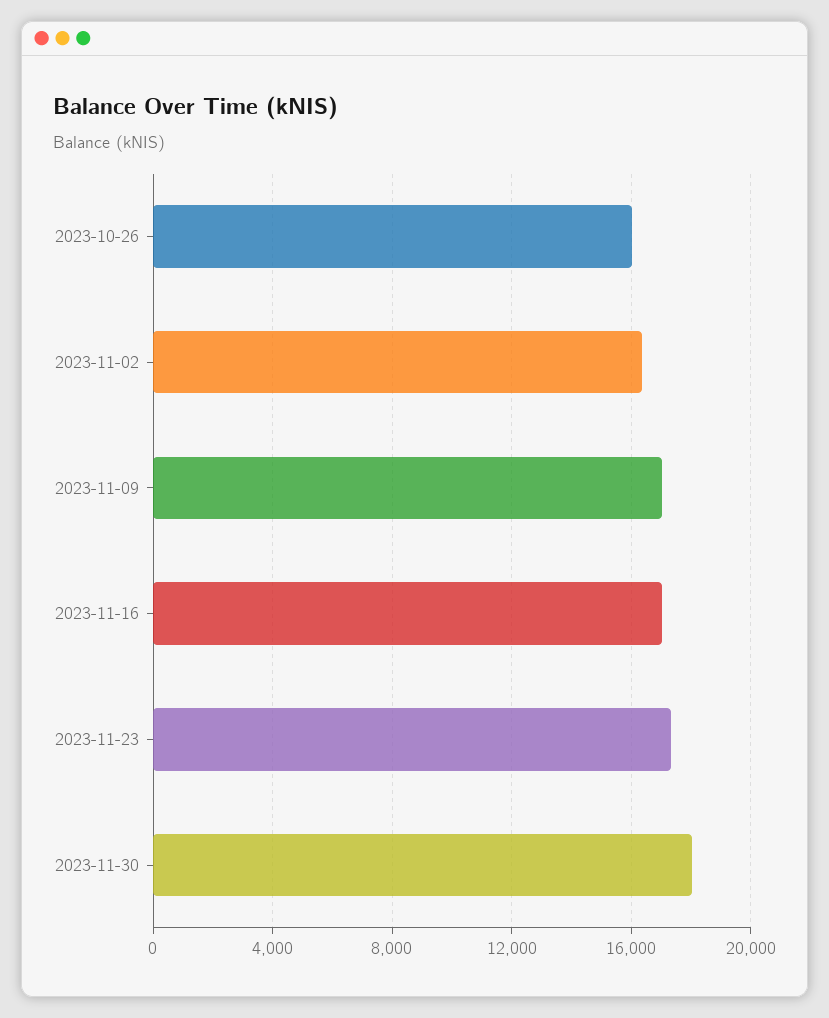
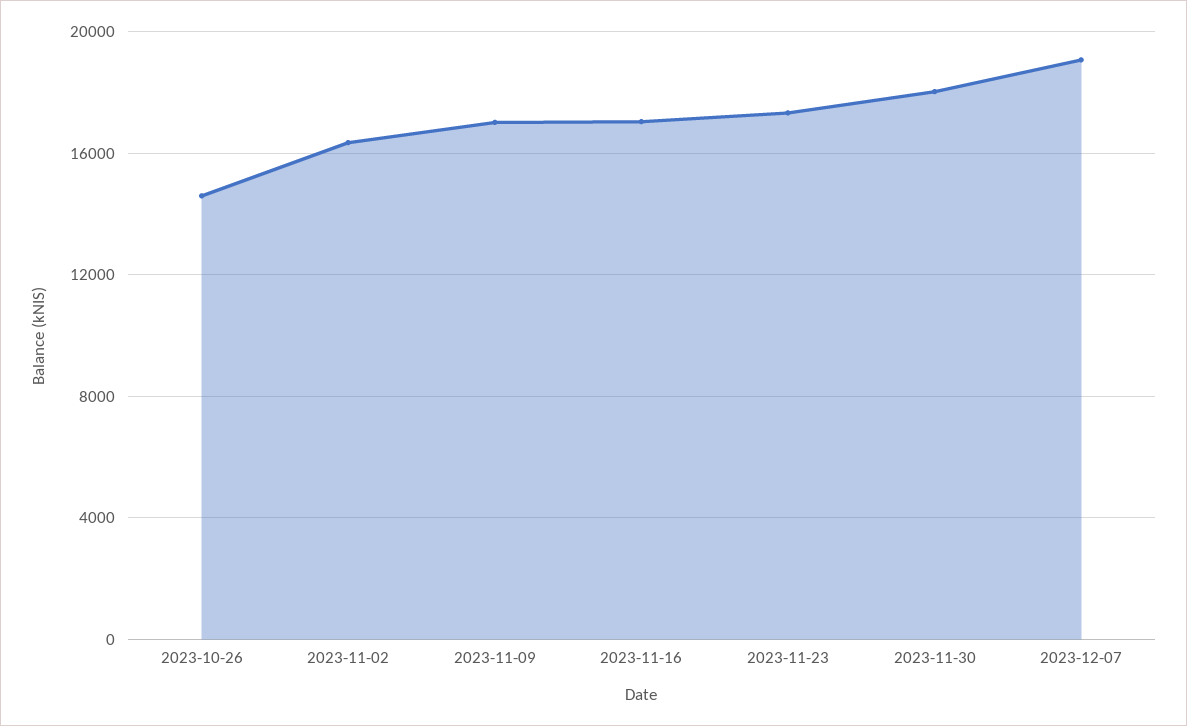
2023-10-26: 16000 -> 14500
2023-12-07: none -> 19000

